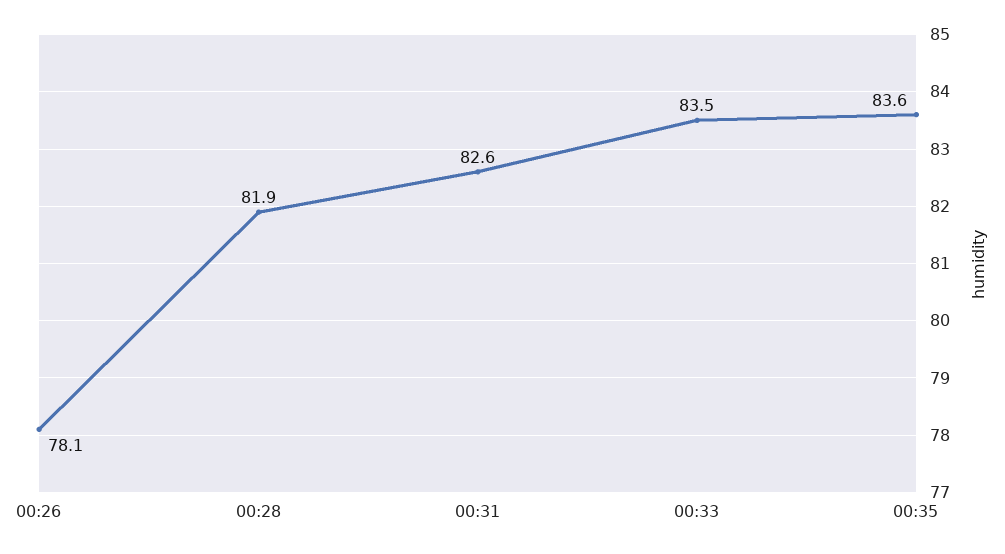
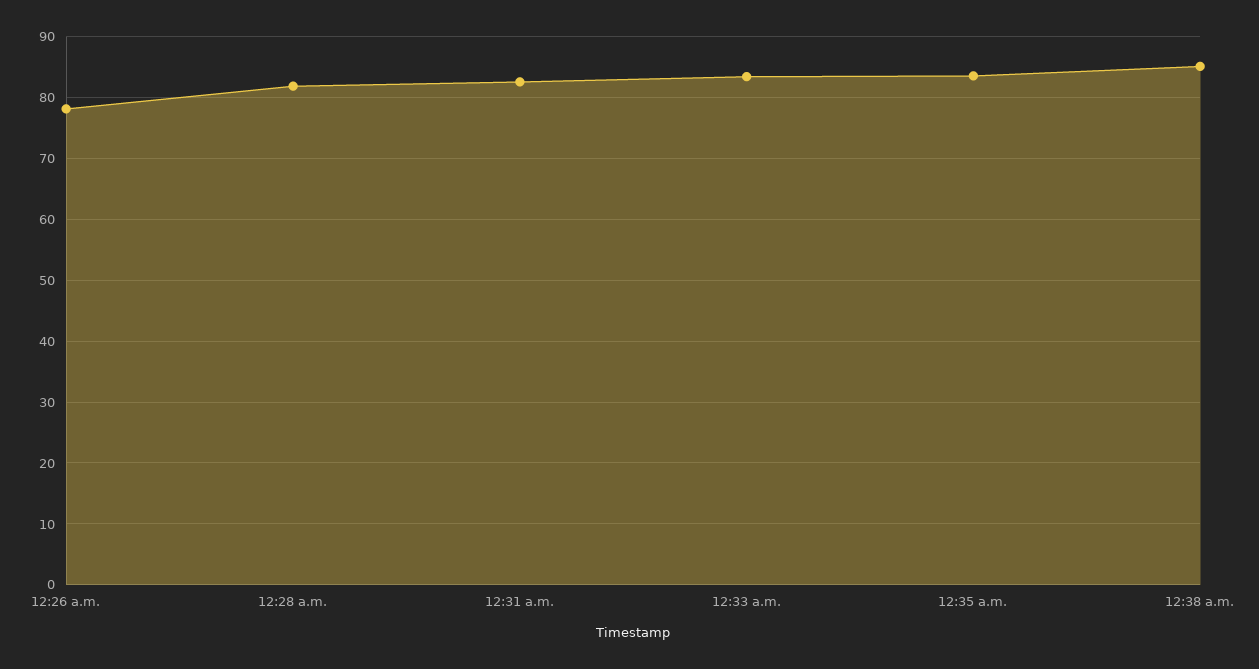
12:38 a.m.: none -> 85

